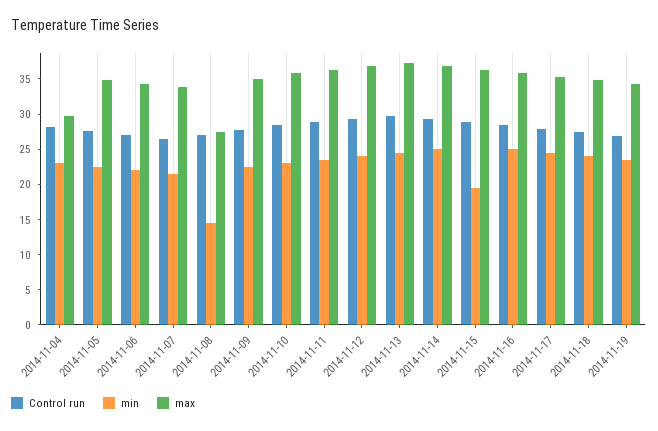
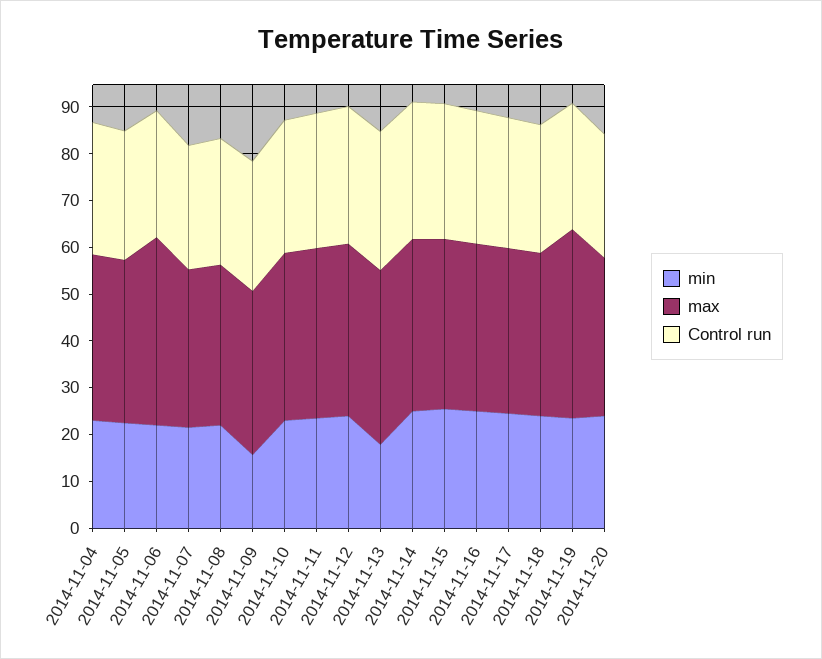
max, 2014-11-04: 30 -> 36
max, 2014-11-06: 35 -> 40
min, 2014-11-08: 15 -> 22
max, 2014-11-08: 27.5 -> 34
min, 2014-11-09: 22.5 -> 16
min, 2014-11-13: 25 -> 18
min, 2014-11-15: 20 -> 26
max, 2014-11-19: 35 -> 40
min, 2014-11-20: none -> 24
max, 2014-11-20: none -> 34
Control run, 2014-11-20: none -> 26

